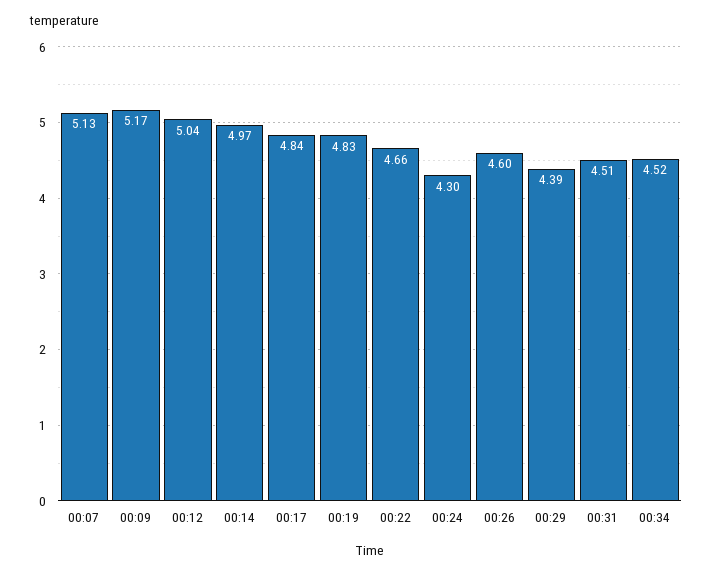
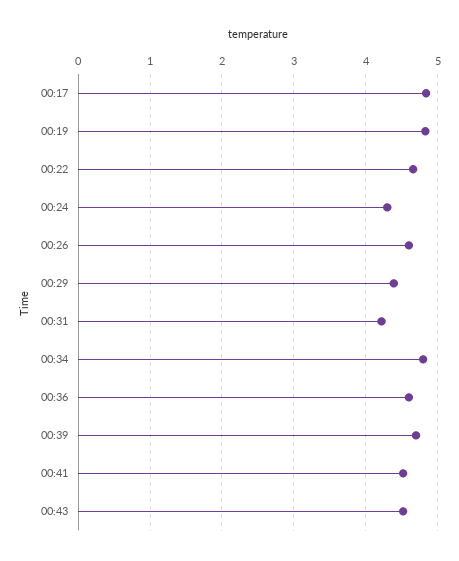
00:07: 5.13 -> none
00:09: 5.17 -> none
00:12: 5.04 -> none
00:14: 4.97 -> none
00:31: 4.51 -> 4.2
00:34: 4.52 -> 4.8
00:36: none -> 4.6
00:39: none -> 4.7
00:41: none -> 4.5
00:43: none -> 4.5

